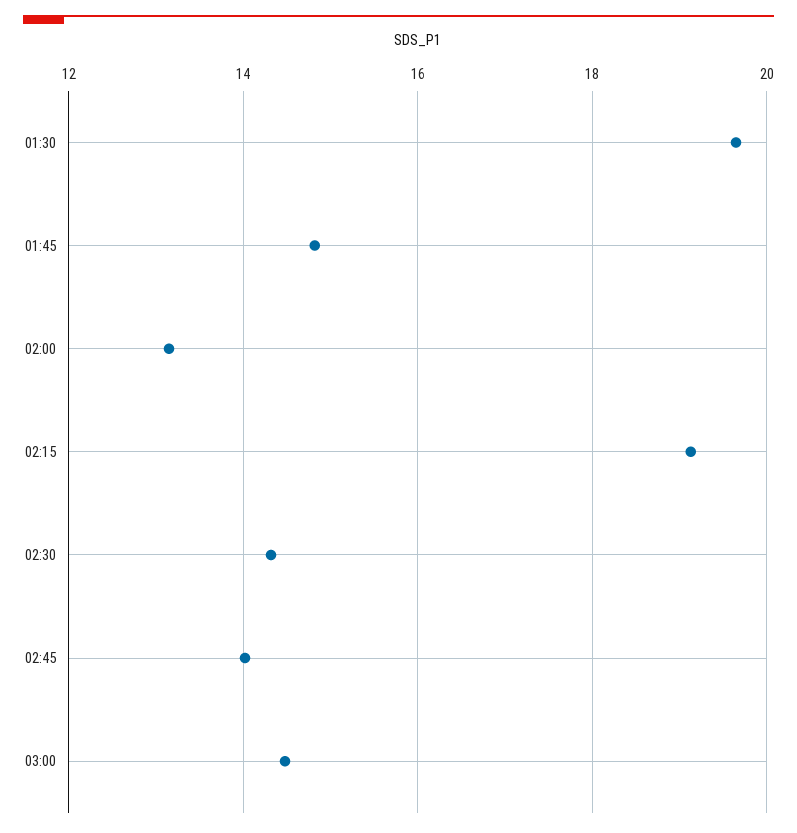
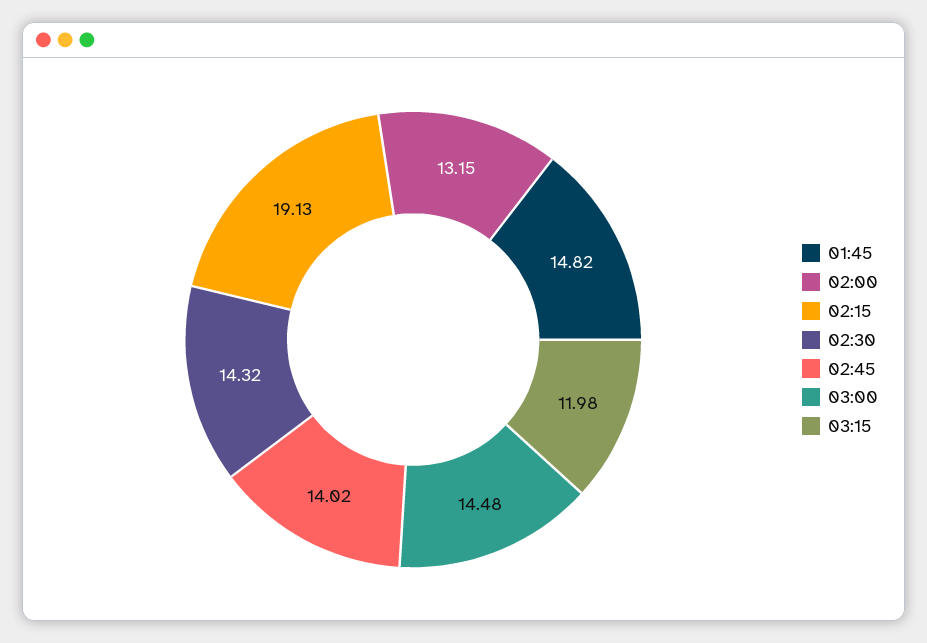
01:30: 19.6 -> none
03:15: none -> 11.98

